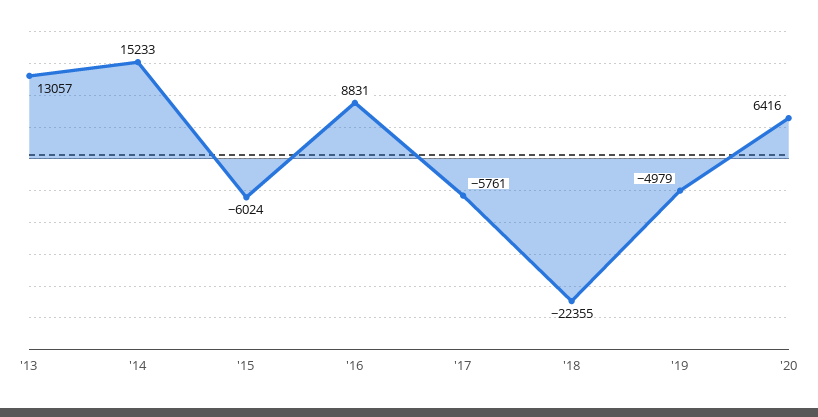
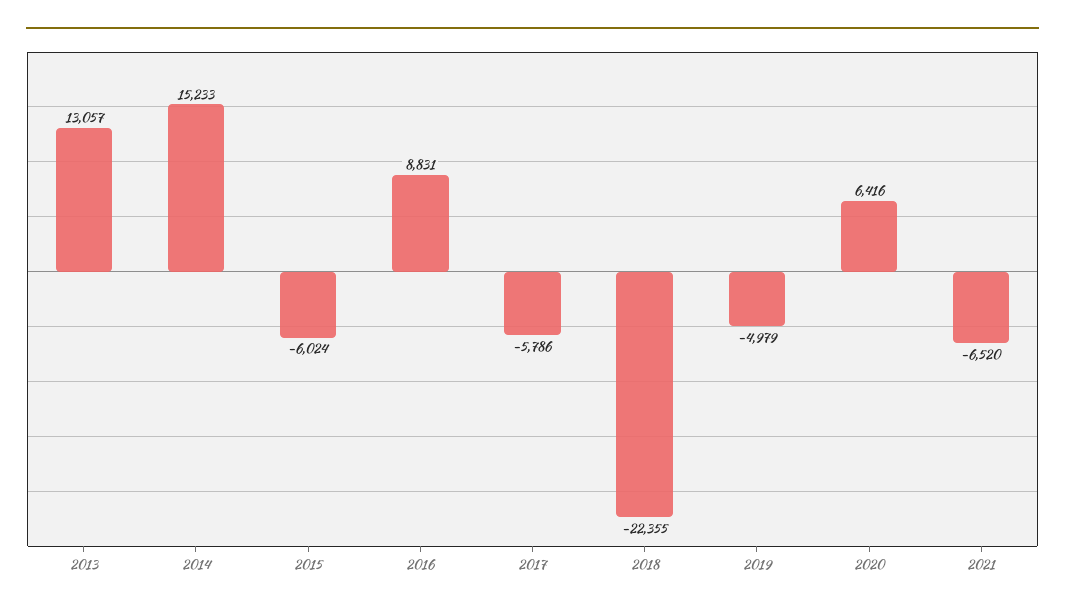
'17: -5761 -> -5786
2021: none -> -6520

